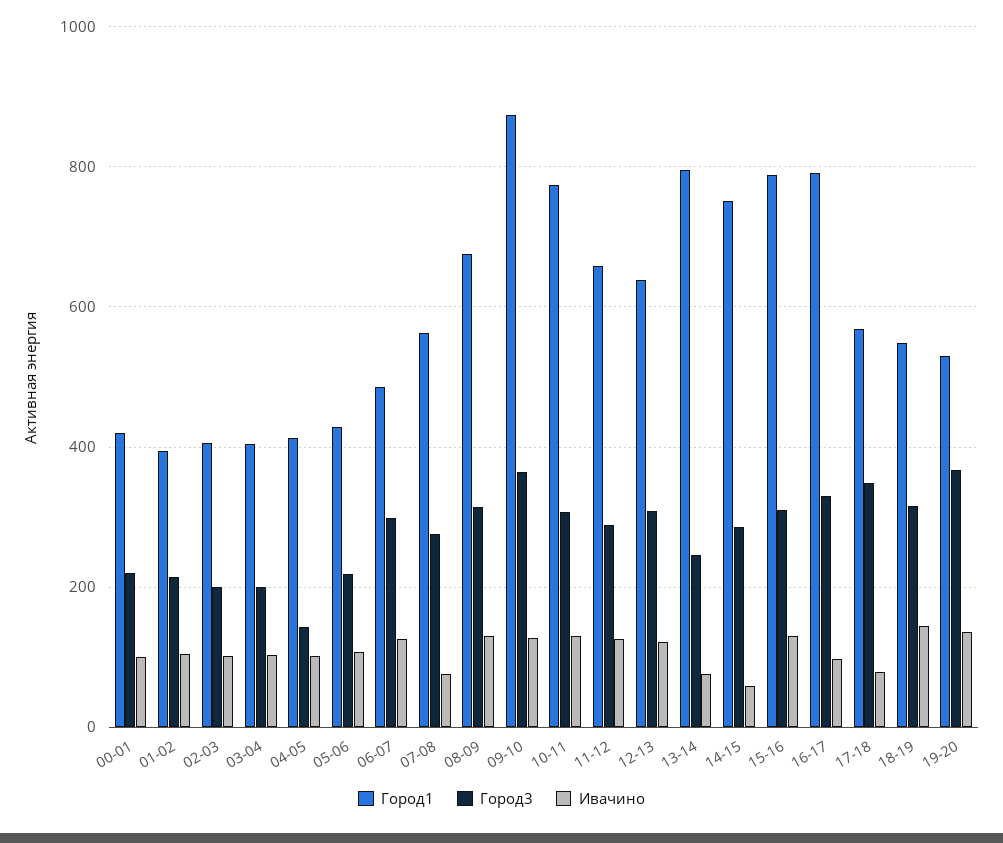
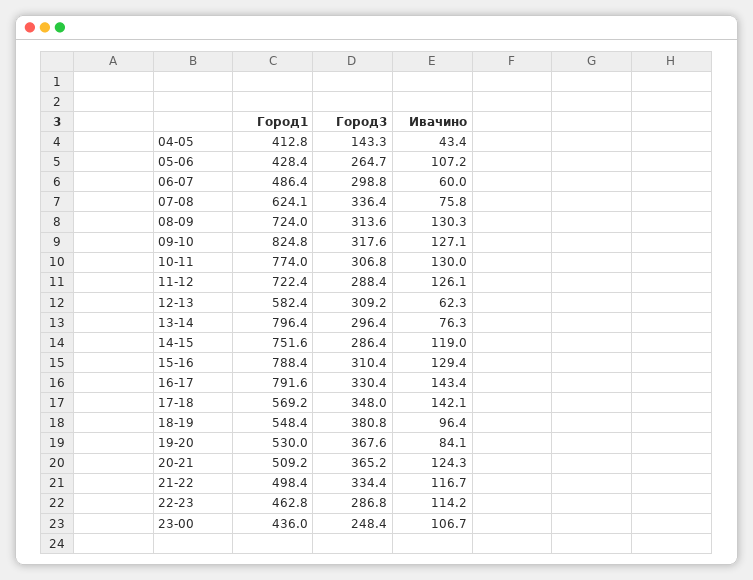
Город1, 00-01: 420 -> none
Город3, 00-01: 220 -> none
Ивачино, 00-01: 100 -> none
Город1, 01-02: 400 -> none
Город3, 01-02: 220 -> none
Ивачино, 01-02: 100 -> none
Город1, 02-03: 400 -> none
Город3, 02-03: 200 -> none
Ивачино, 02-03: 100 -> none
Город1, 03-04: 400 -> none
Город3, 03-04: 200 -> none
Ивачино, 03-04: 100 -> none
Ивачино, 04-05: 100 -> 43.4
Город3, 05-06: 220 -> 264.7
Ивачино, 06-07: 120 -> 60
Город1, 07-08: 560 -> 624.1
Город3, 07-08: 280 -> 336.4
Город1, 08-09: 680 -> 724
Город1, 09-10: 880 -> 824.8
Город3, 09-10: 360 -> 317.6
Город1, 11-12: 660 -> 722.4
Город1, 12-13: 640 -> 582.4
Ивачино, 12-13: 120 -> 62.3
Город3, 13-14: 240 -> 296.4
Ивачино, 14-15: 60 -> 119
Ивачино, 16-17: 100 -> 143.4
Ивачино, 17-18: 80 -> 142.1
Город3, 18-19: 320 -> 380.8
Ивачино, 18-19: 140 -> 96.4
Ивачино, 19-20: 140 -> 84.1
Город1, 20-21: none -> 509.2
Город3, 20-21: none -> 365.2
Ивачино, 20-21: none -> 124.3
Город1, 21-22: none -> 498.4
Город3, 21-22: none -> 334.4
Ивачино, 21-22: none -> 116.7
Город1, 22-23: none -> 462.8
Город3, 22-23: none -> 286.8
Ивачино, 22-23: none -> 114.2
Город1, 23-00: none -> 436
Город3, 23-00: none -> 248.4
Ивачино, 23-00: none -> 106.7

